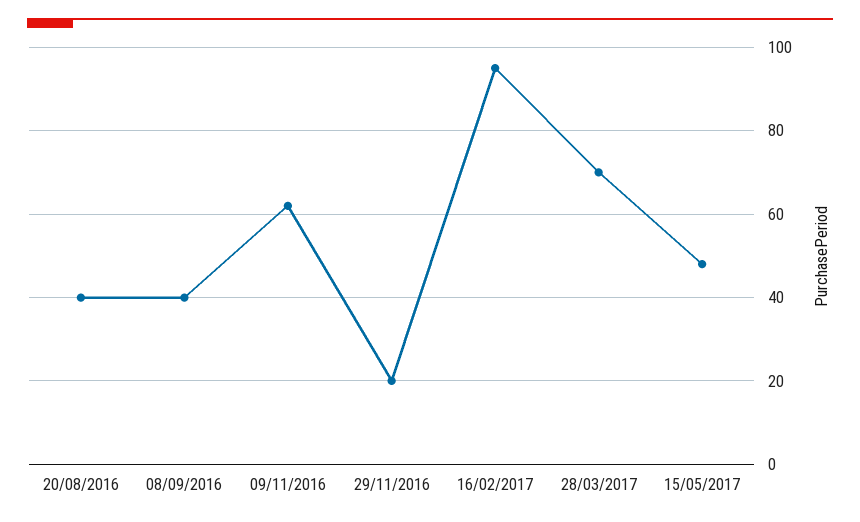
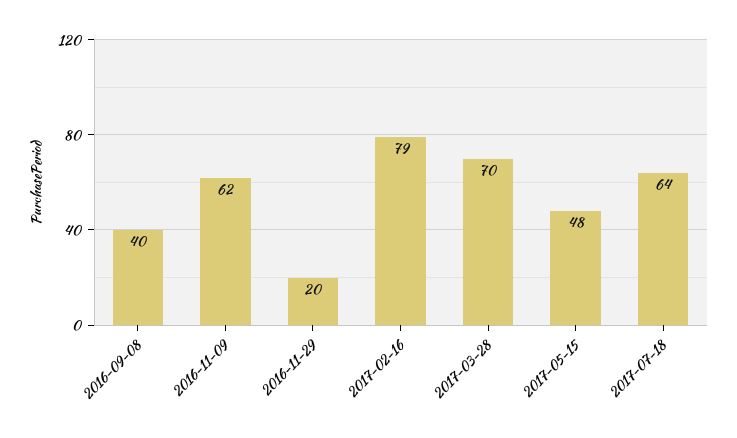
20/08/2016: 40 -> none
16/02/2017: 95 -> 79
2017-07-18: none -> 64

